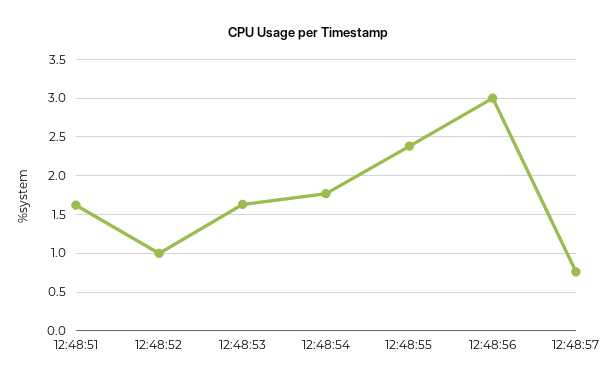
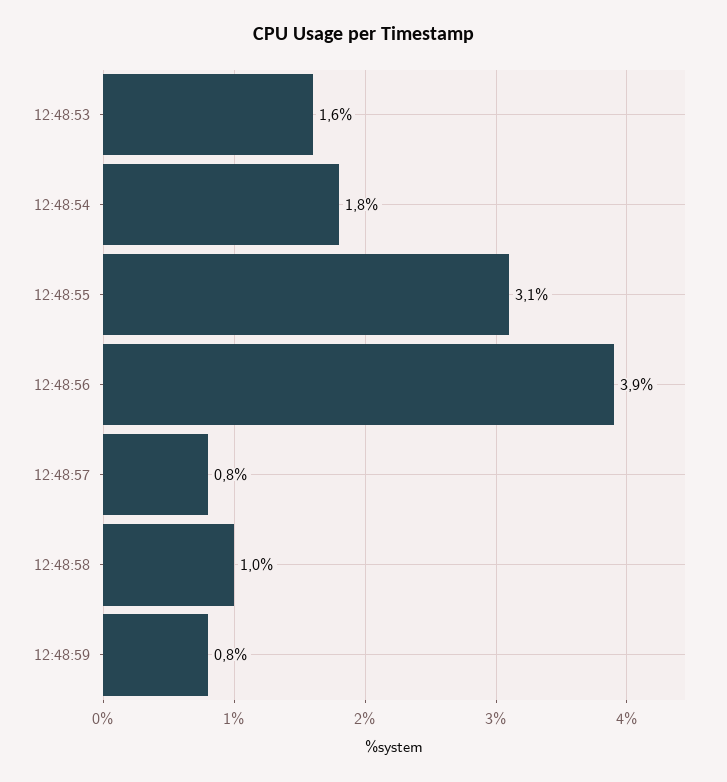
12:48:51: 1.6 -> none
12:48:52: 1 -> none
12:48:55: 2.4 -> 3.1
12:48:56: 3 -> 3.9
12:48:58: none -> 1
12:48:59: none -> 0.8

